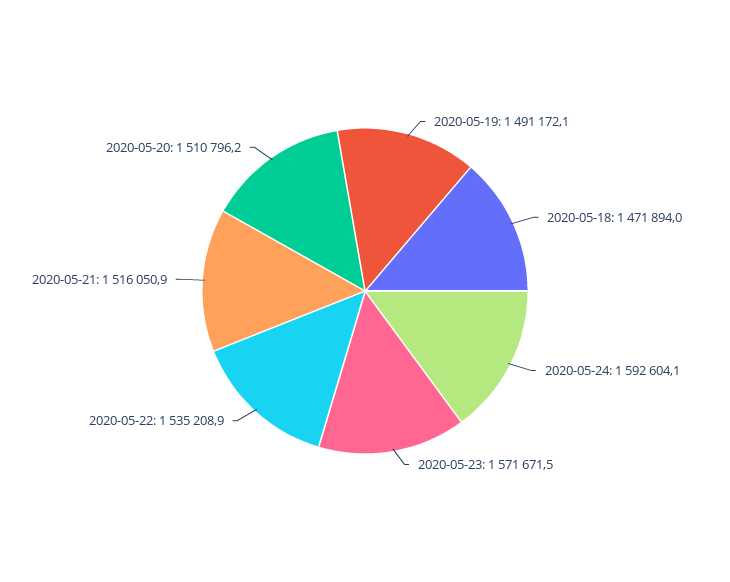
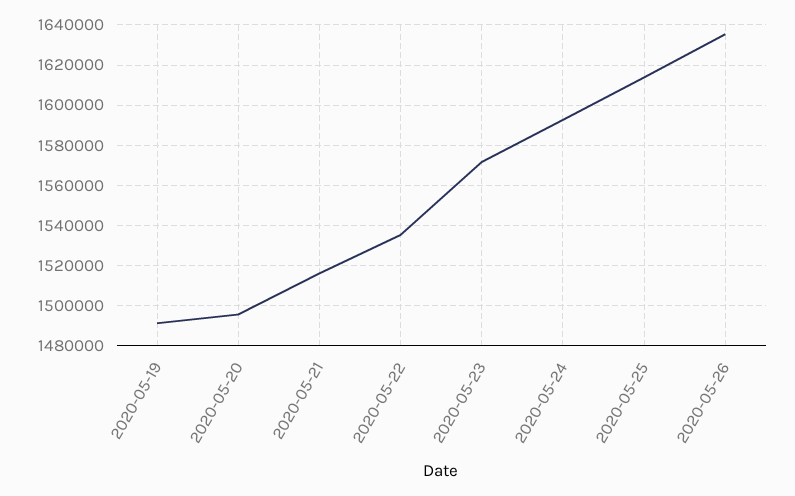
2020-05-18: 1471894 -> none
2020-05-20: 1510796.2 -> 1495000
2020-05-25: none -> 1615000
2020-05-26: none -> 1635000

